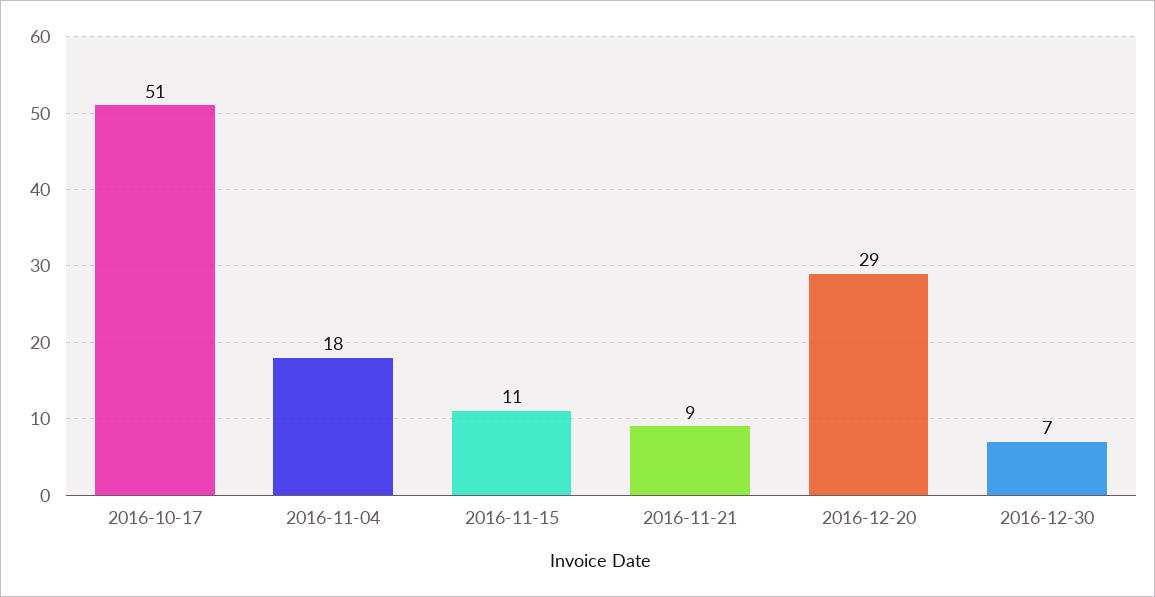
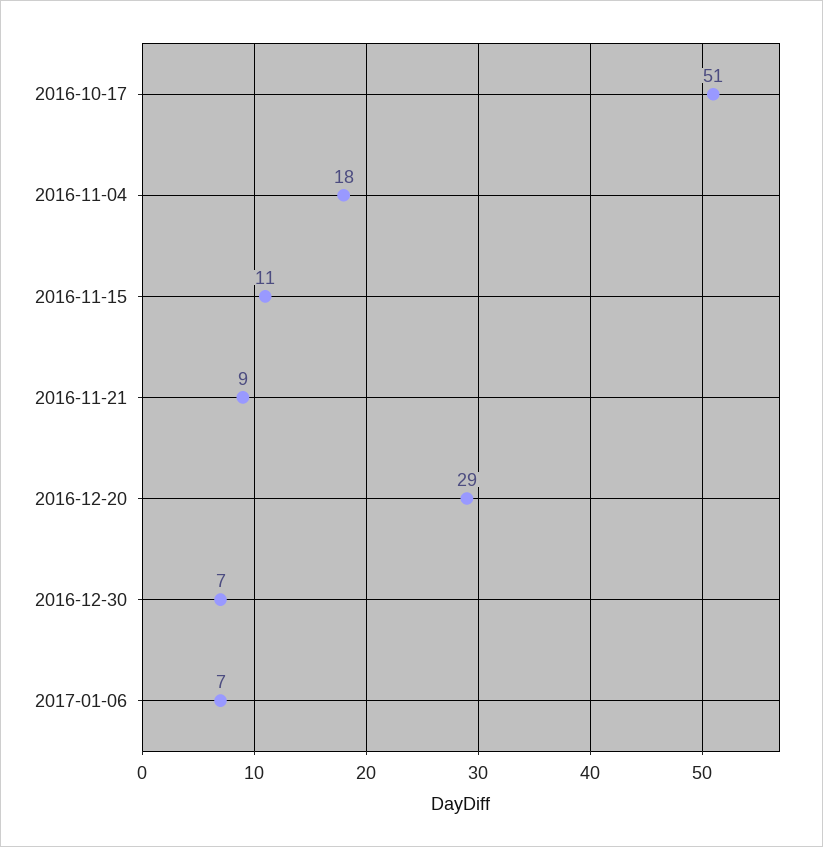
2017-01-06: none -> 7

